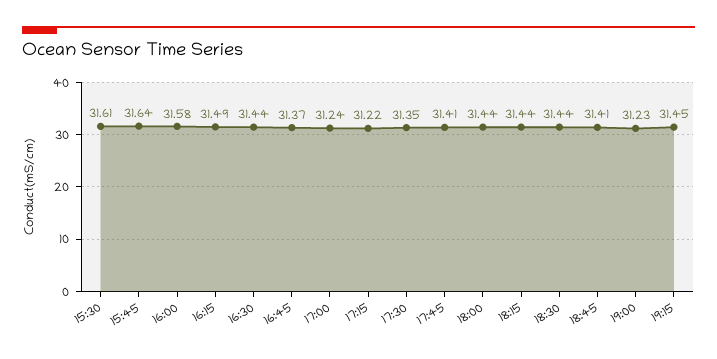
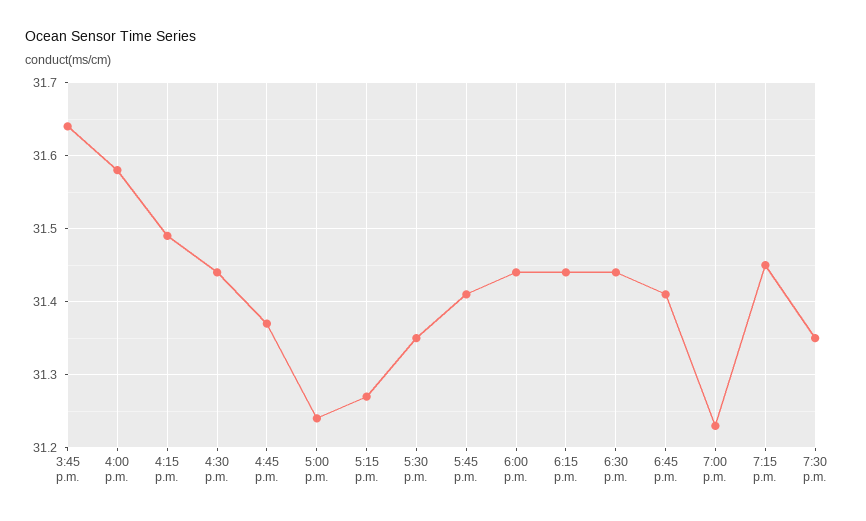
15:30: 31.61 -> none
17:15: 31.22 -> 31.27
7:30 p.m.: none -> 31.35

